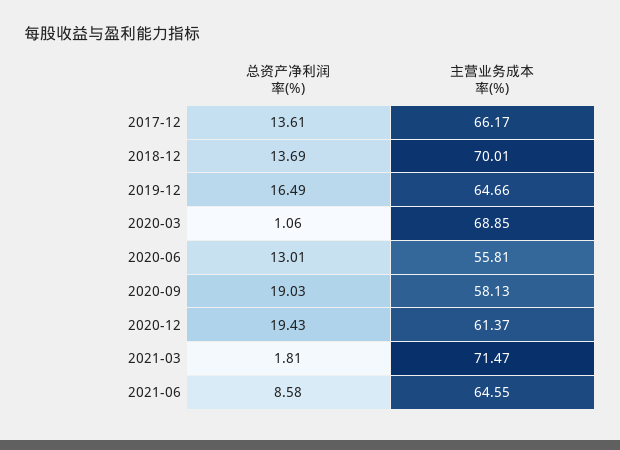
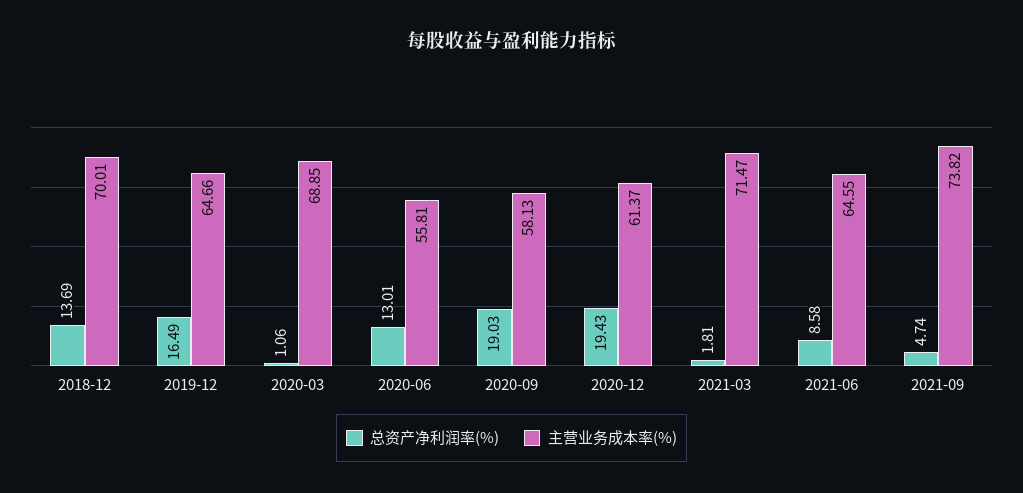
总资产净利润率(%), 2017-12: 13.61 -> none
主营业务成本率(%), 2017-12: 66.17 -> none
总资产净利润率(%), 2021-09: none -> 4.74
主营业务成本率(%), 2021-09: none -> 73.82

